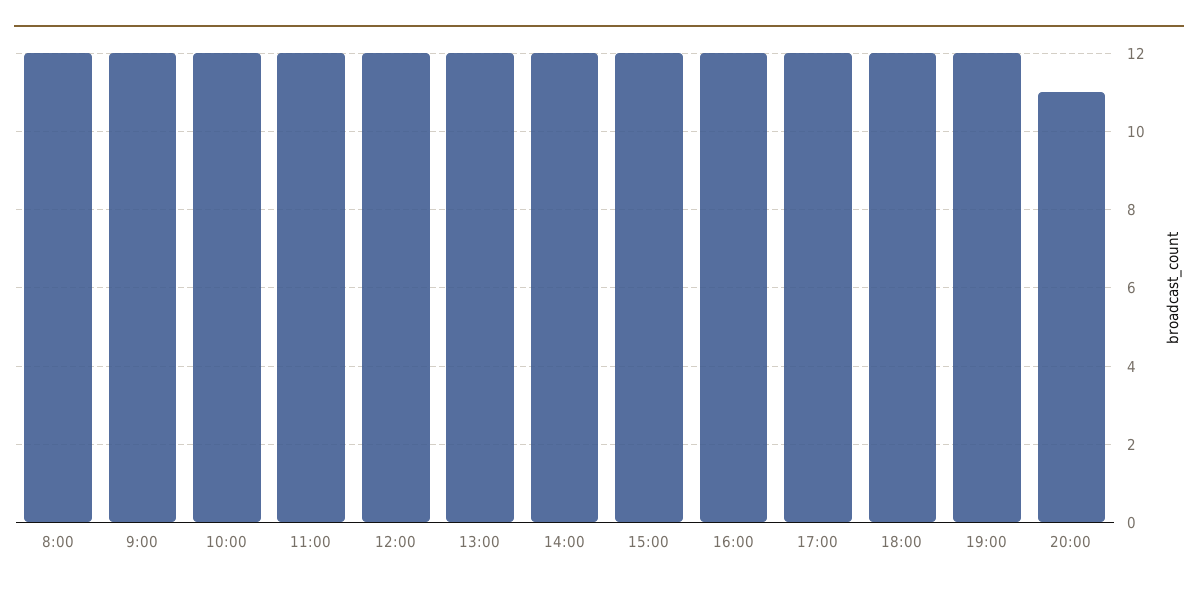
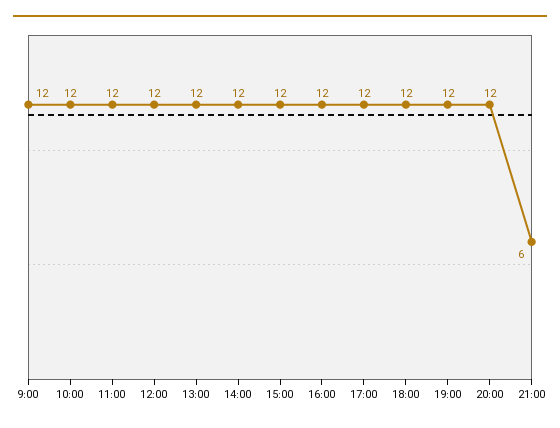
8:00: 12 -> none
20:00: 11 -> 12
21:00: none -> 6

